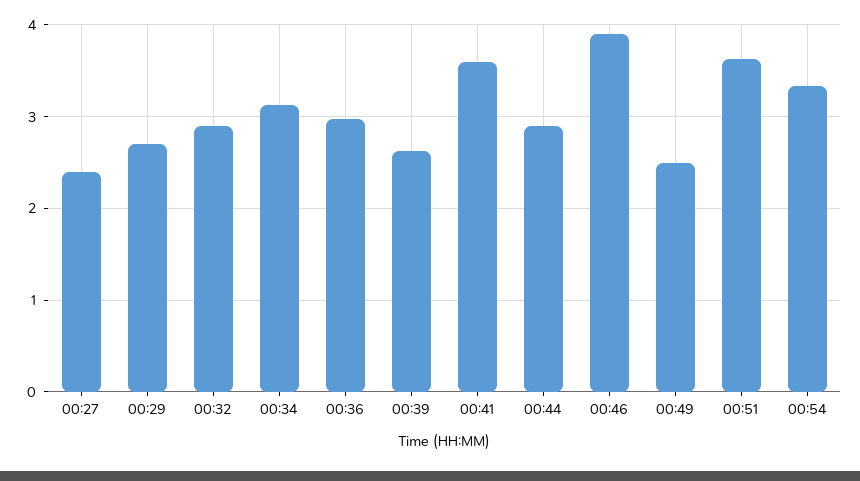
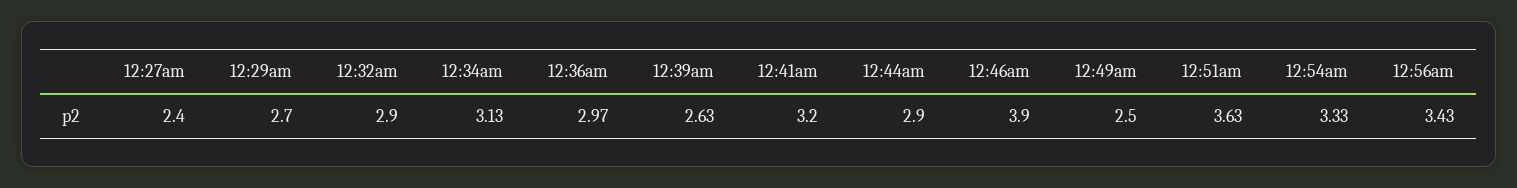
00:41: 3.6 -> 3.2
12:56am: none -> 3.43

